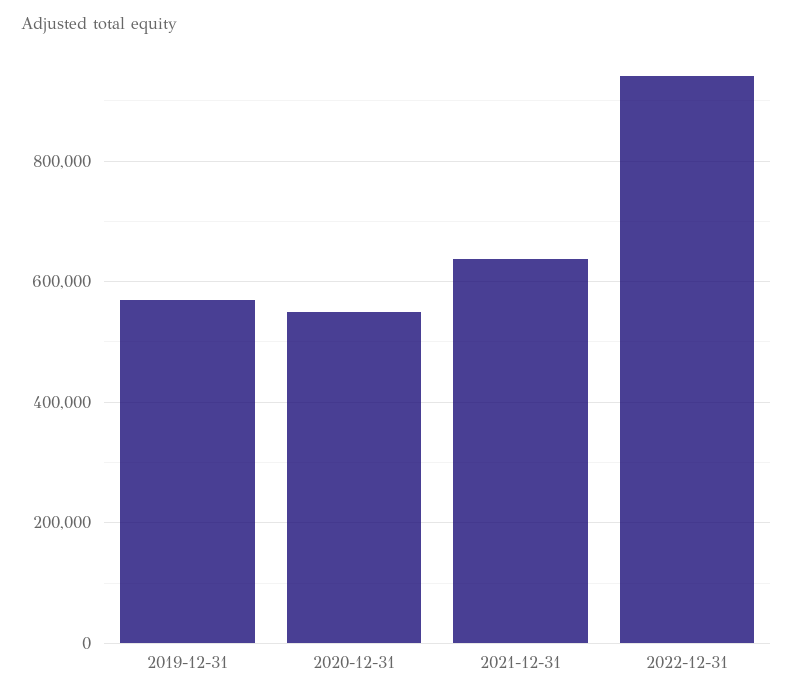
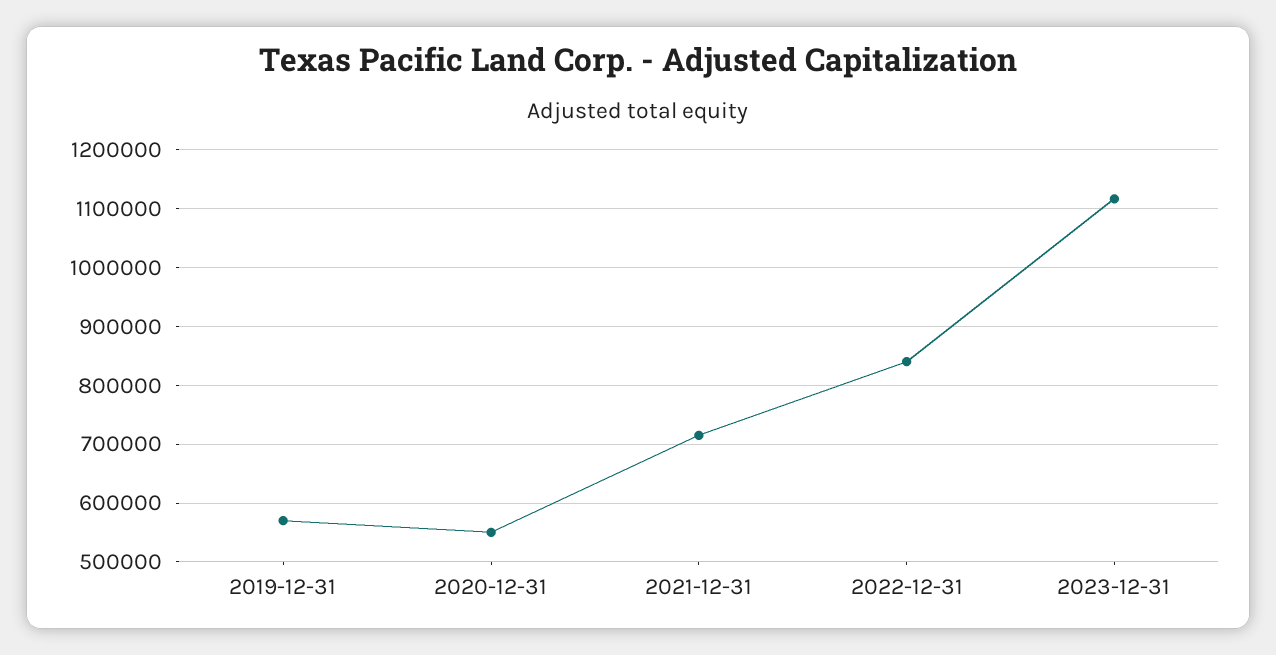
2021-12-31: 640000 -> 720000
2022-12-31: 940000 -> 840000
2023-12-31: none -> 1120000

